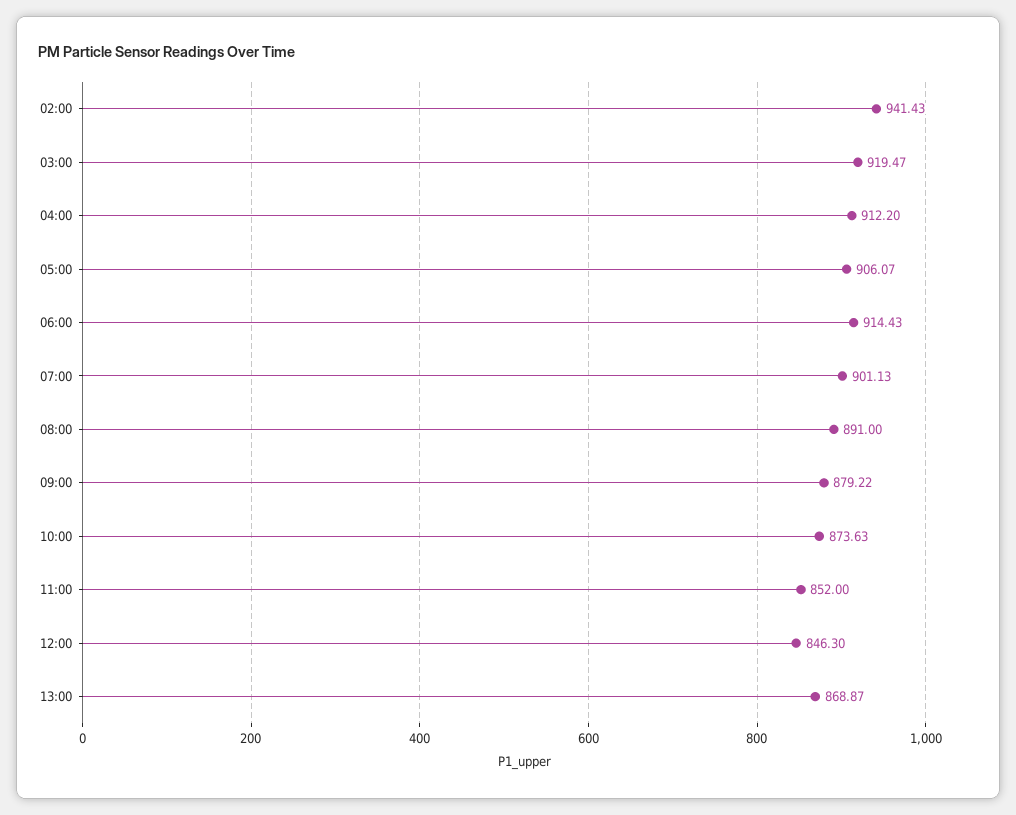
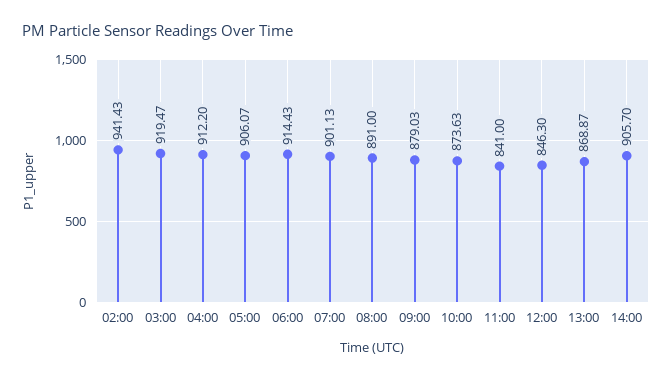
09:00: 879.22 -> 879.03
11:00: 852 -> 841
14:00: none -> 905.7

